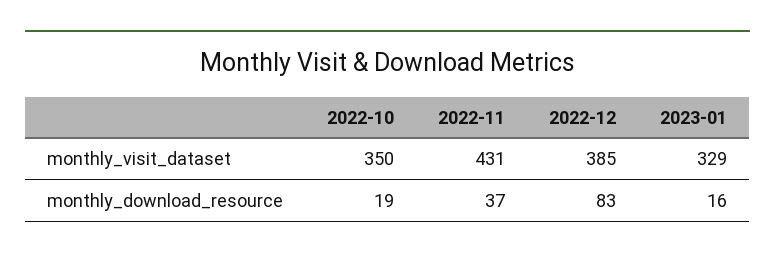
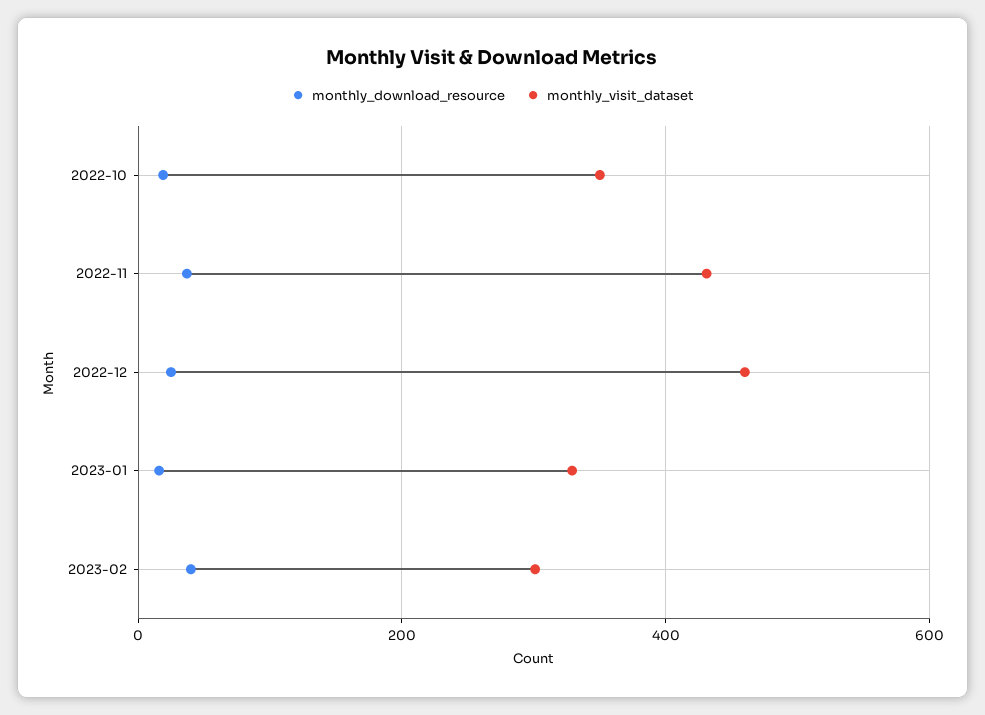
monthly_visit_dataset, 2022-12: 385 -> 460
monthly_download_resource, 2022-12: 83 -> 20
monthly_download_resource, 2023-02: none -> 40
monthly_visit_dataset, 2023-02: none -> 300

